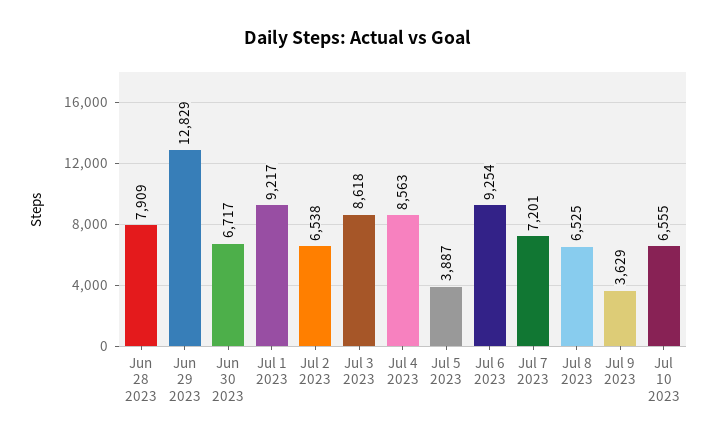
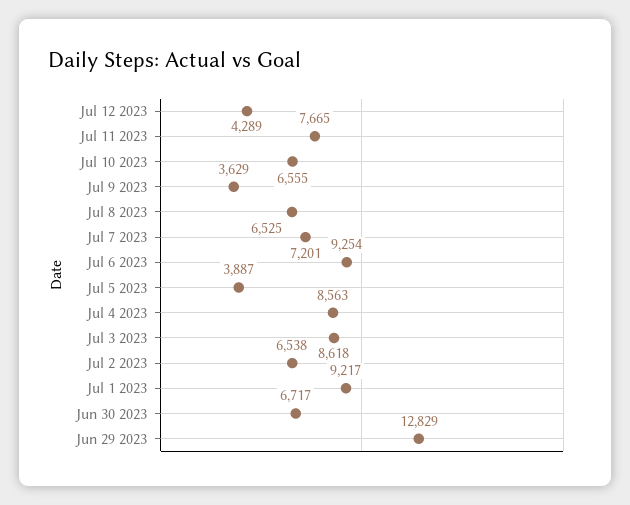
Jun 28 2023: 7909 -> none
Jul 12 2023: none -> 4289
Jul 11 2023: none -> 7665

